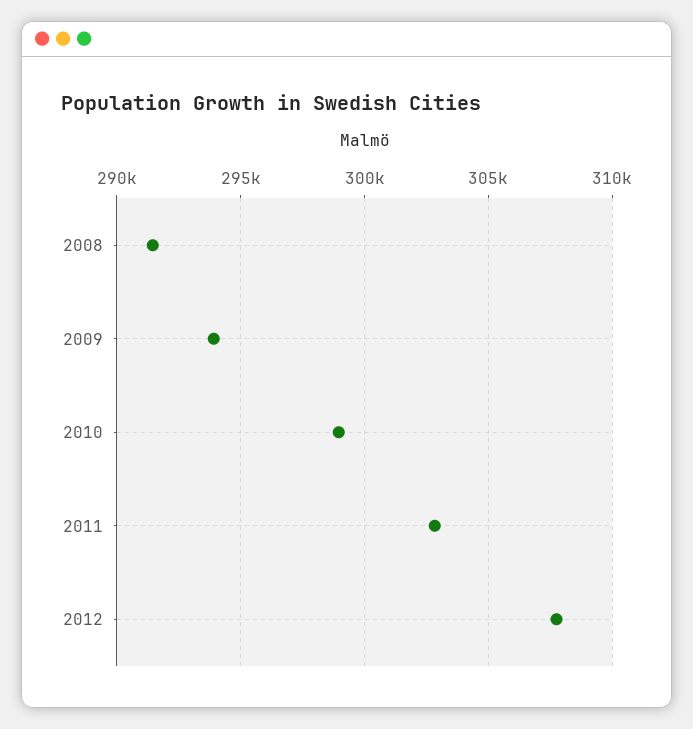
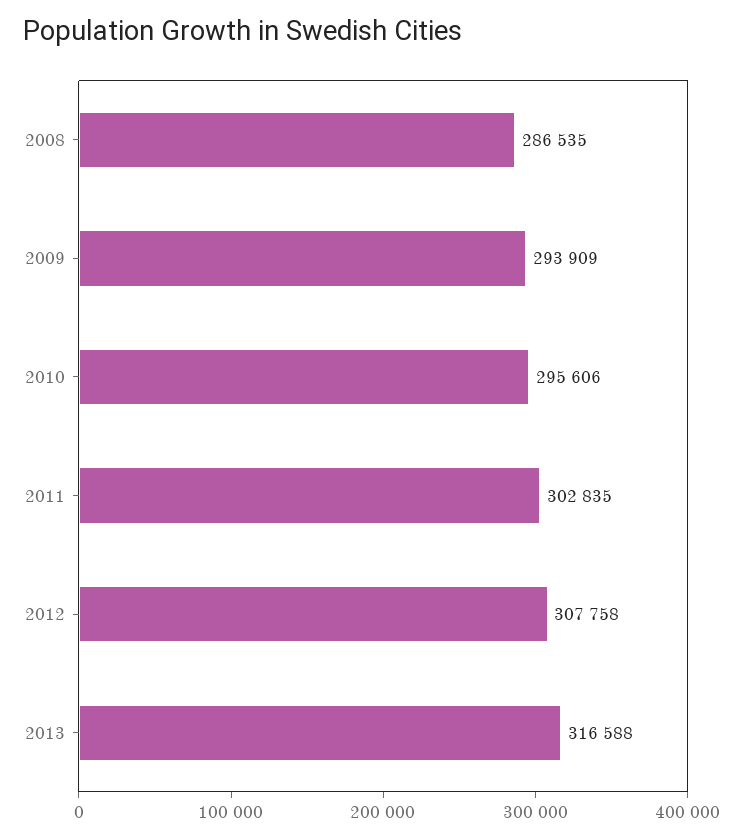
2008: 291500 -> 286535
2010: 299000 -> 295606
2013: none -> 316588

